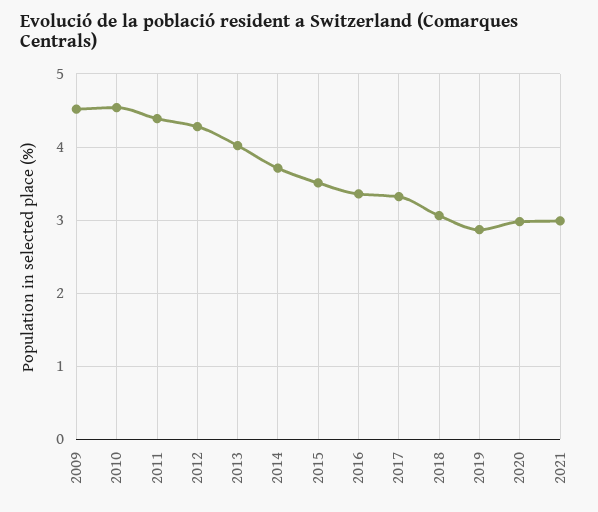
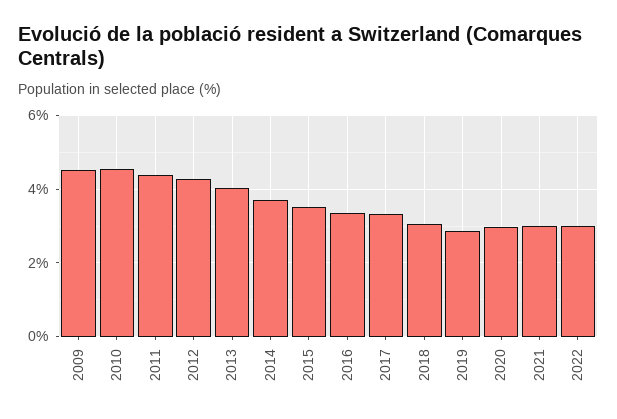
2022: none -> 3

